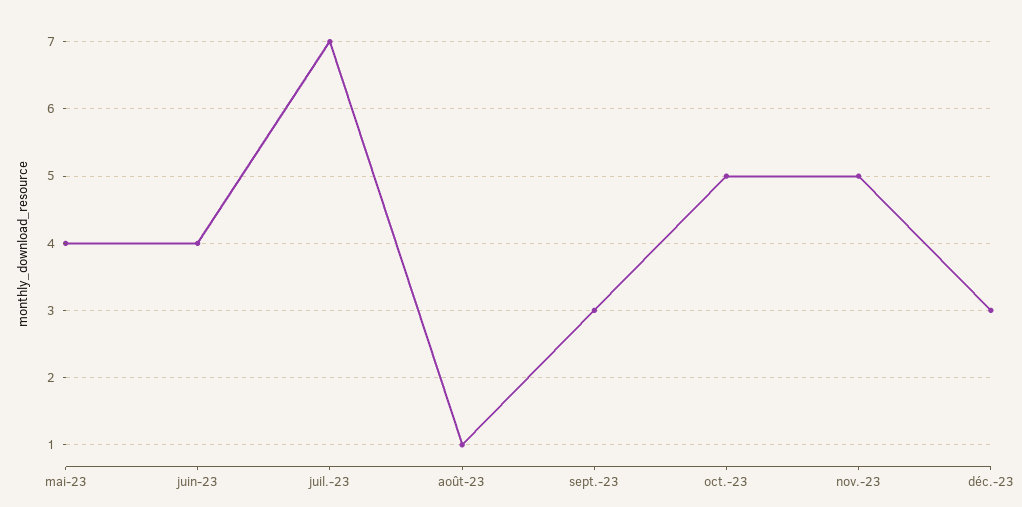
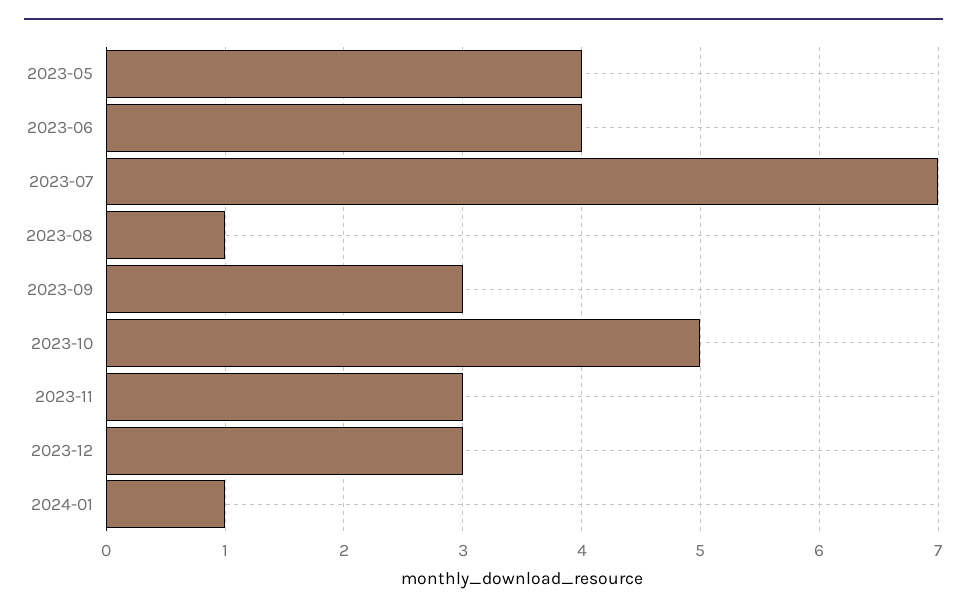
nov.-23: 5 -> 3
2024-01: none -> 1

